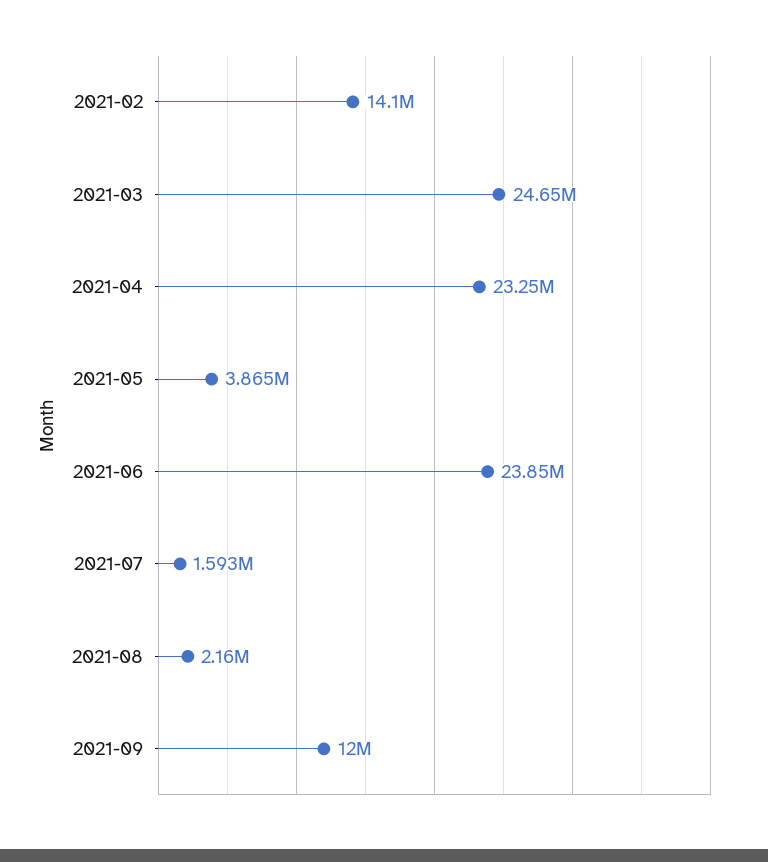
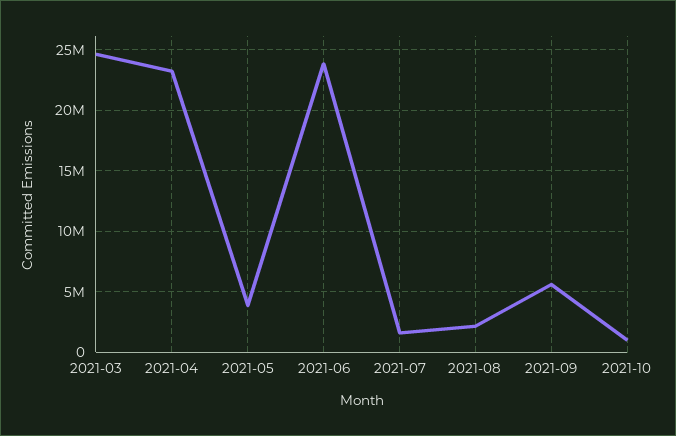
2021-02: 14100000 -> none
2021-09: 12000000 -> 5500000
2021-10: none -> 1000000

